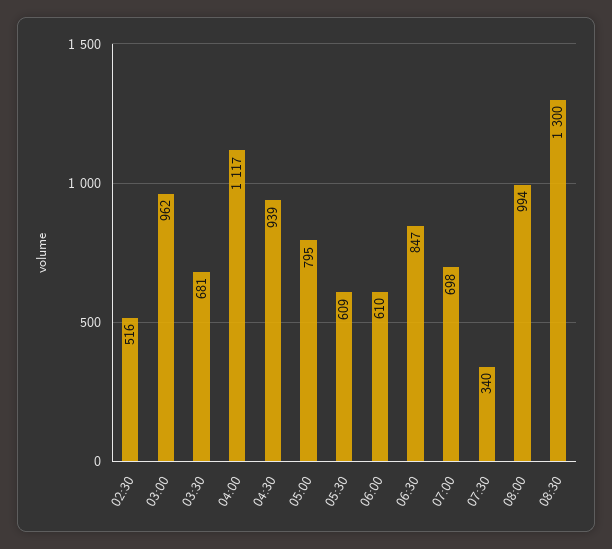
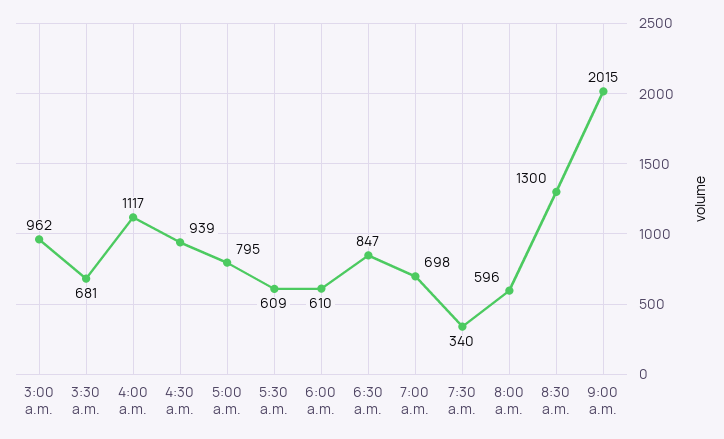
02:30: 516 -> none
08:00: 994 -> 596
9:00 a.m.: none -> 2015

